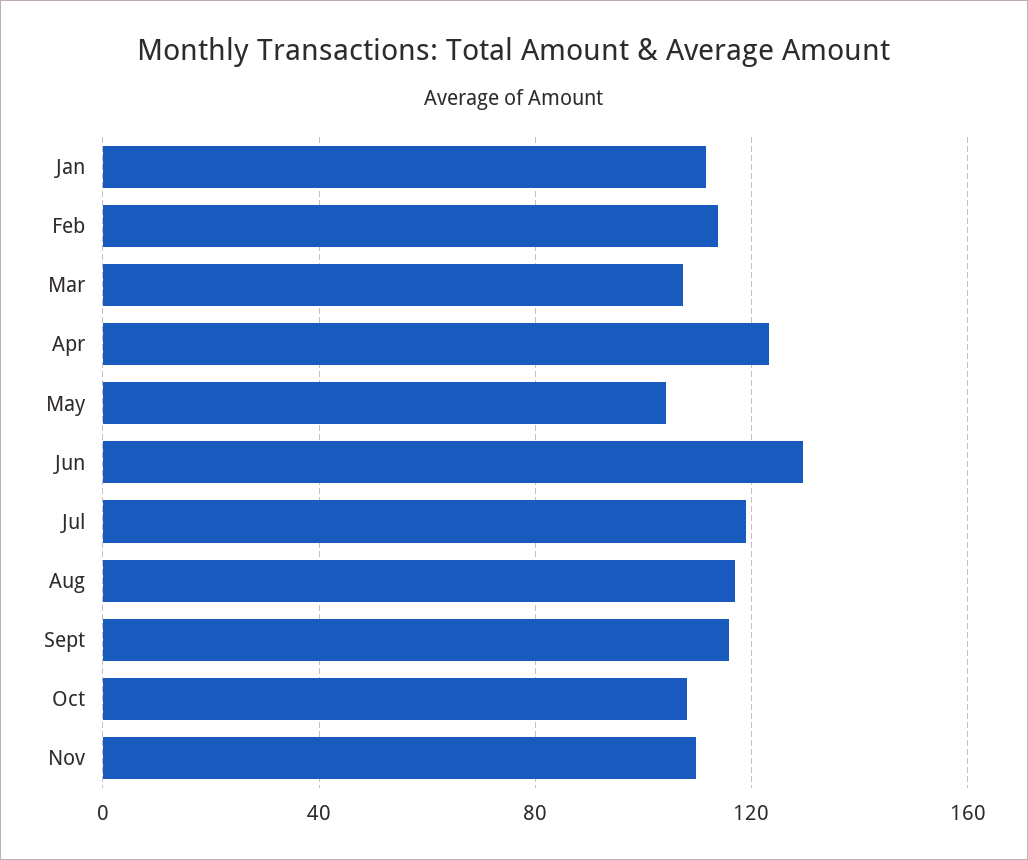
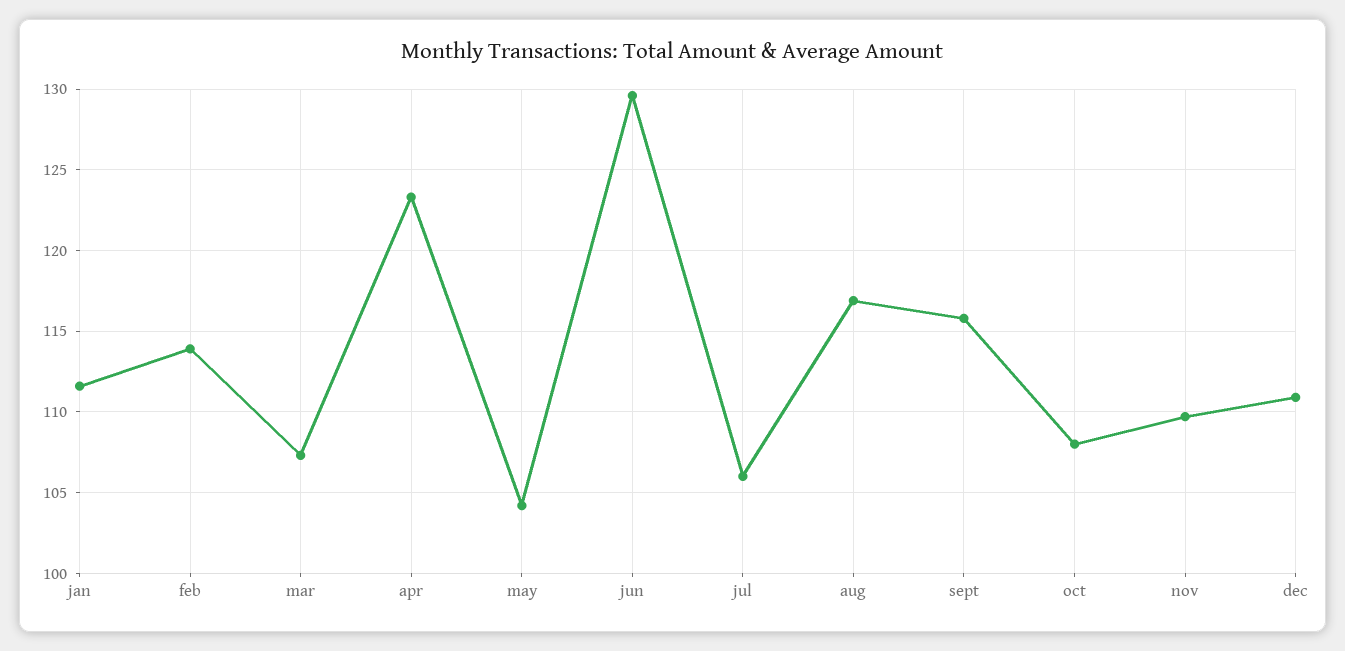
Jul: 120 -> 106
dec: none -> 111

